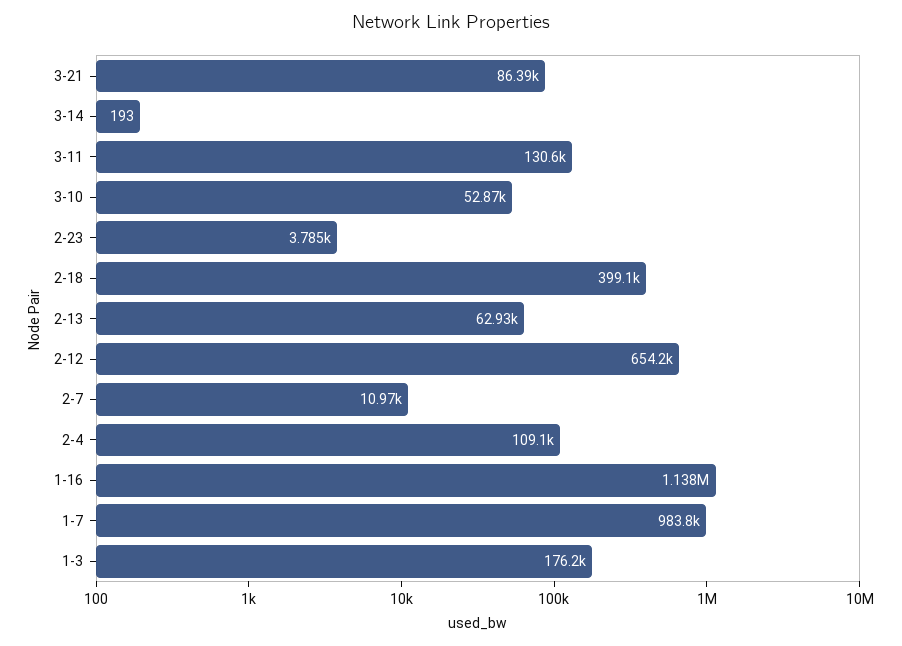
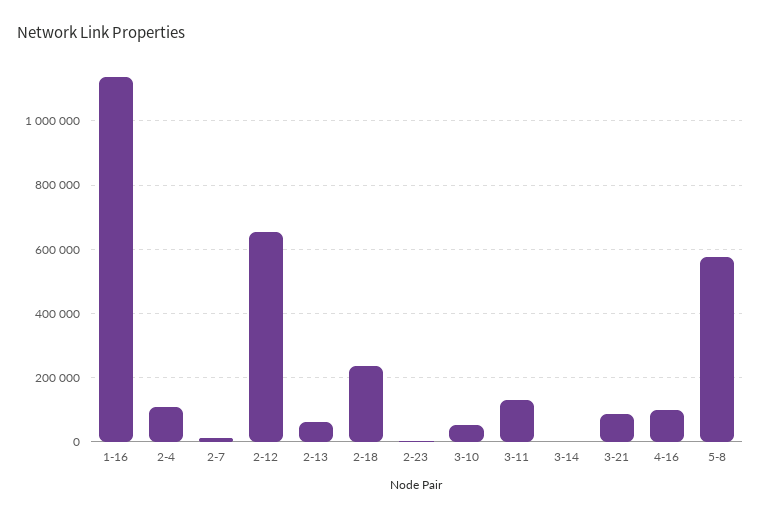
2-18: 399100 -> 240000
1-7: 983800 -> none
1-3: 176200 -> none
4-16: none -> 100000
5-8: none -> 580000

